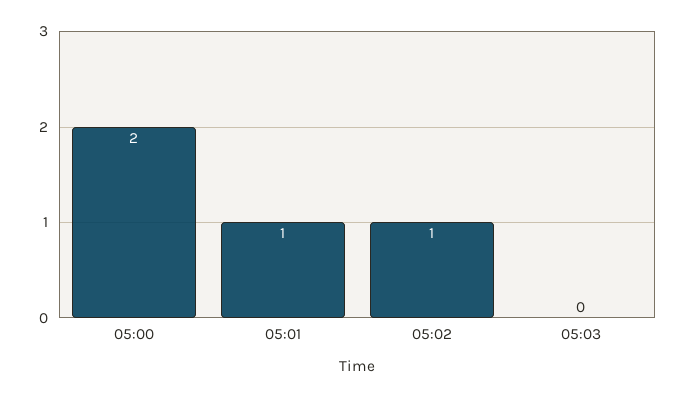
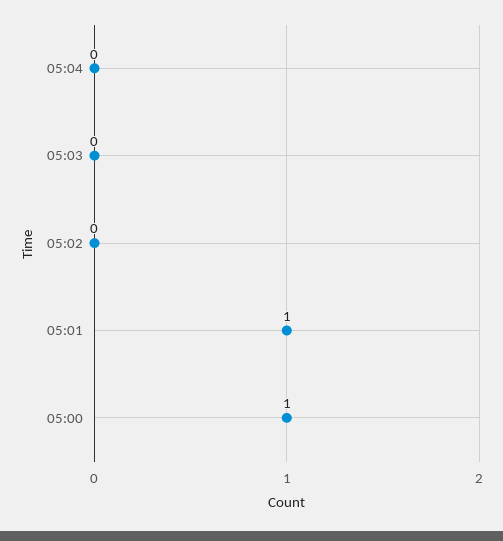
05:00: 2 -> 1
05:02: 1 -> 0
05:04: none -> 0

